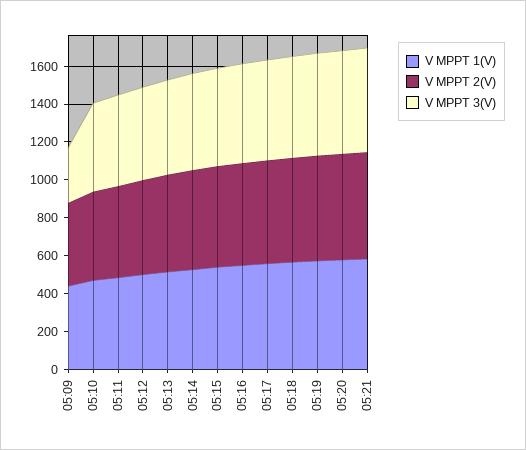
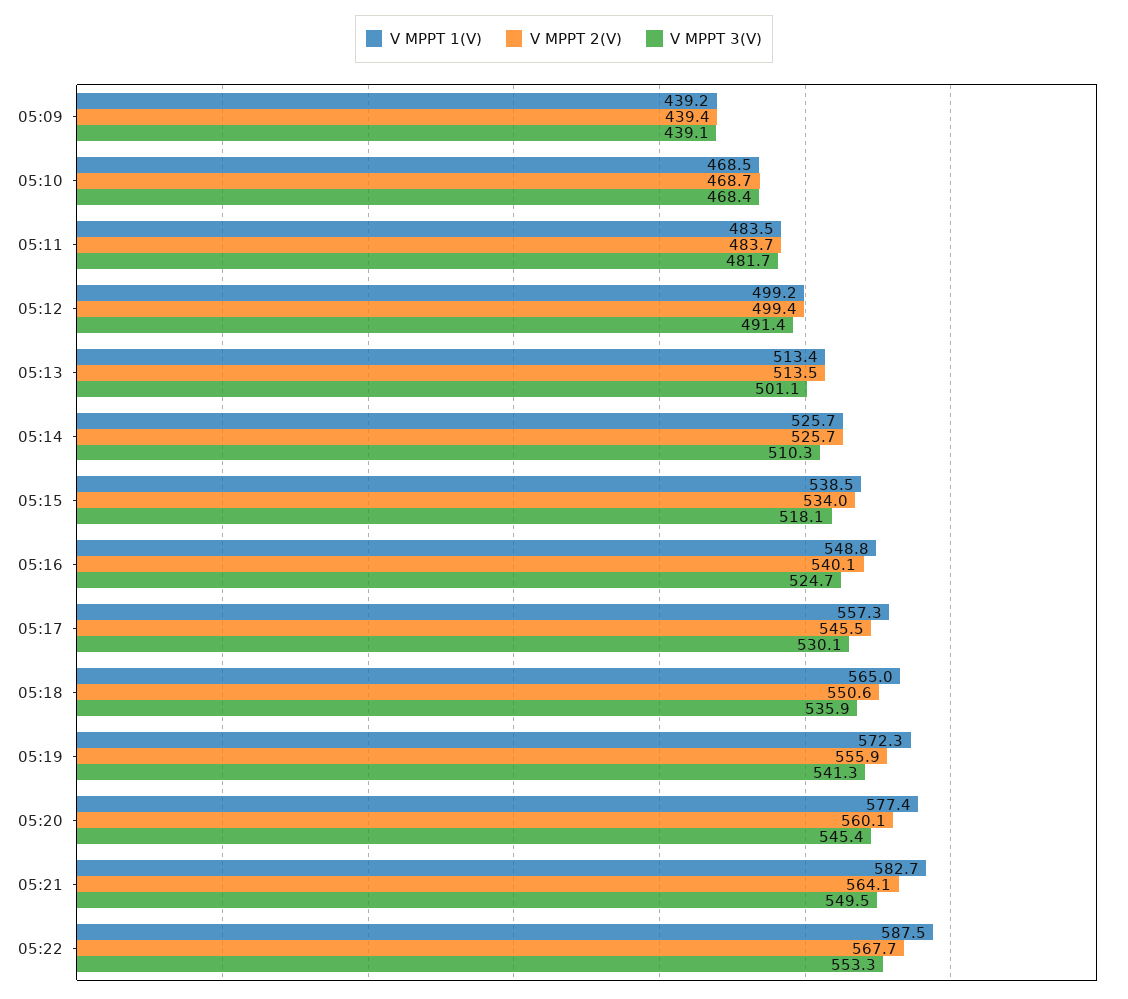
V MPPT 3(V), 05:09: 300 -> 439.1
V MPPT 1(V), 05:22: none -> 587.5
V MPPT 2(V), 05:22: none -> 567.7
V MPPT 3(V), 05:22: none -> 553.3

